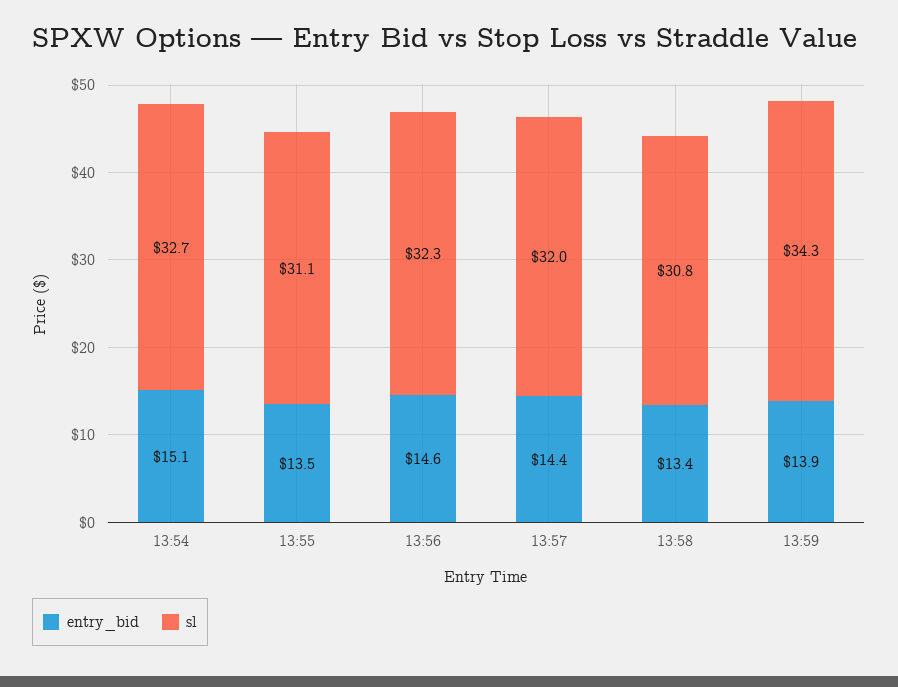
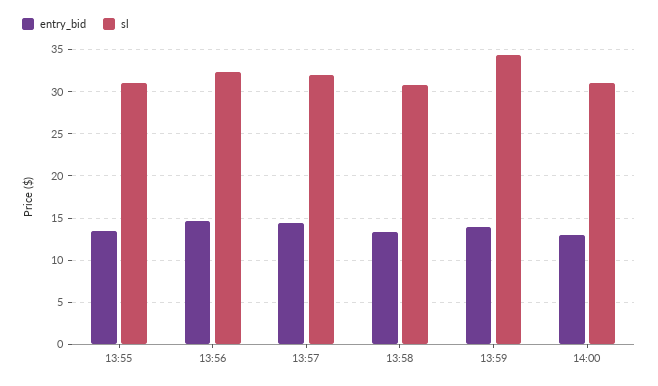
entry_bid, 13:54: 15.1 -> none
sl, 13:54: 32.7 -> none
entry_bid, 14:00: none -> 13
sl, 14:00: none -> 31

